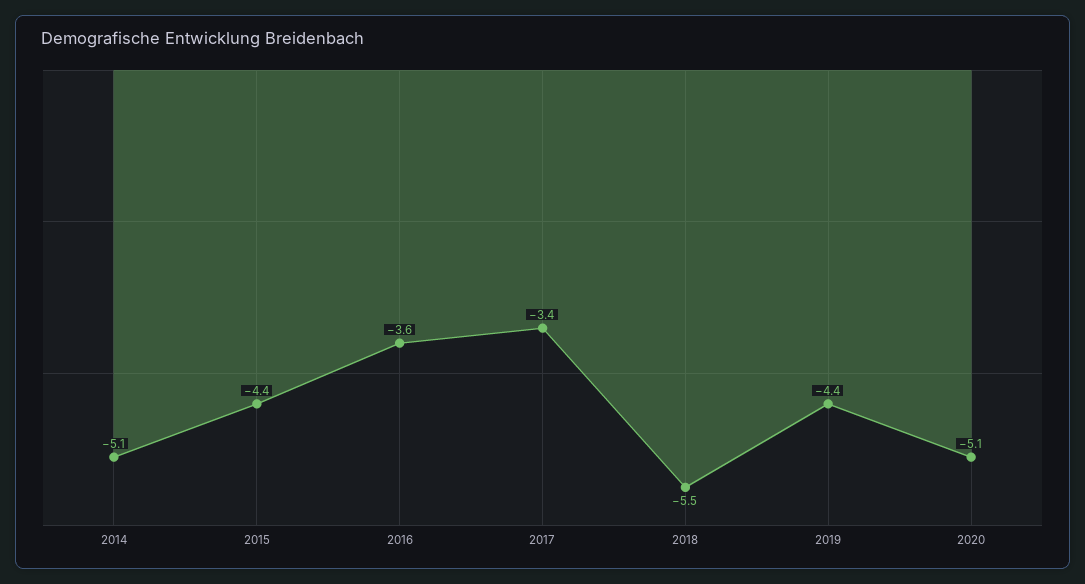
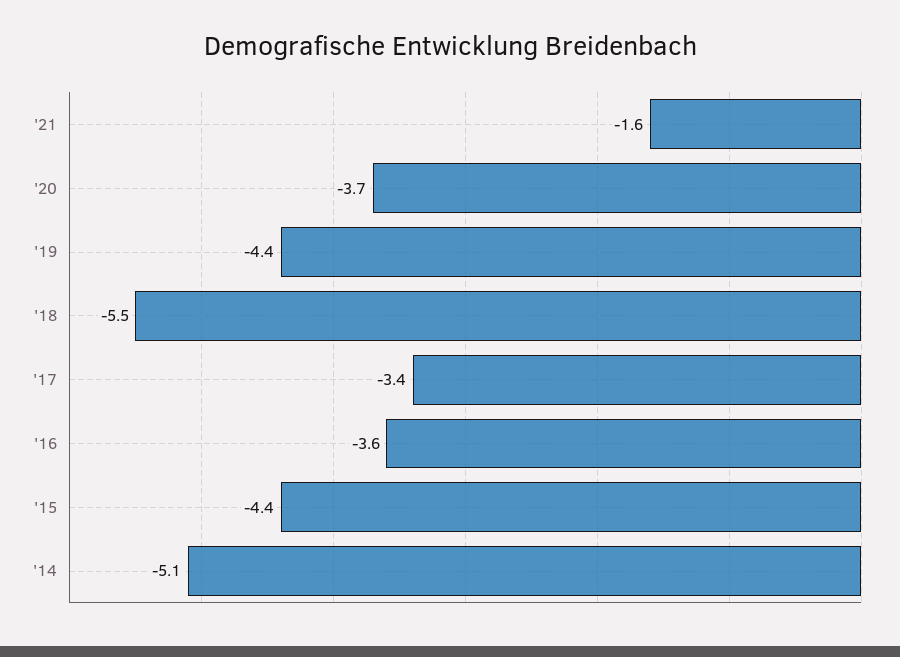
2020: -5.1 -> -3.7
'21: none -> -1.6

